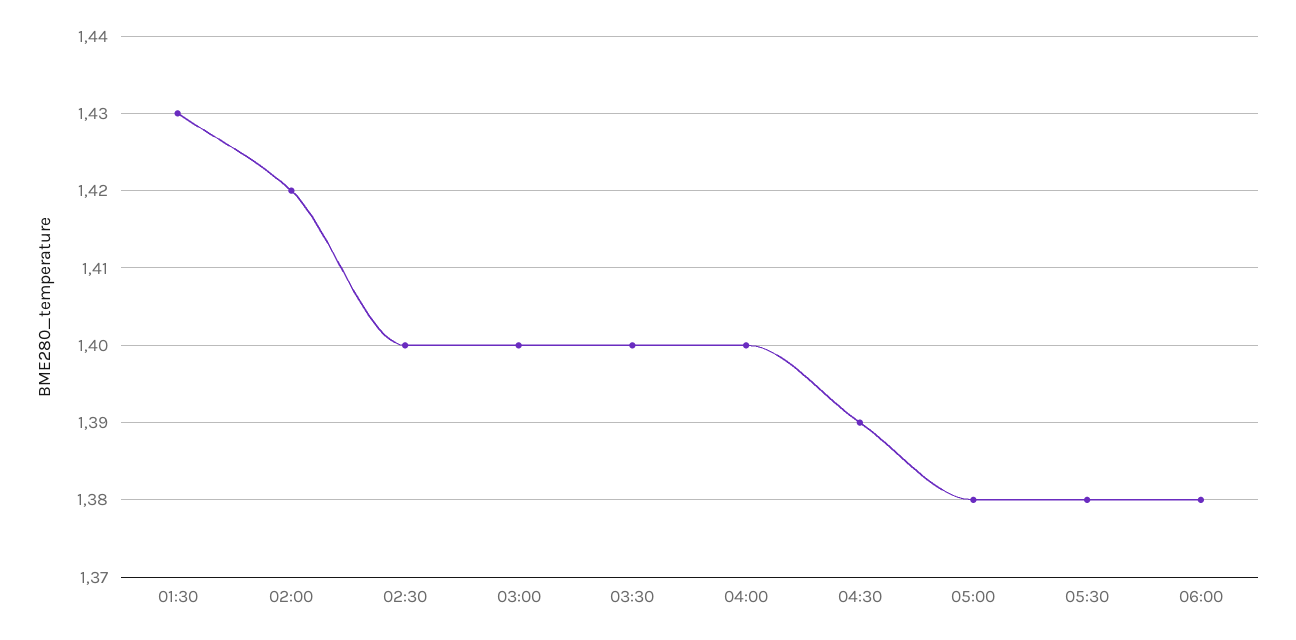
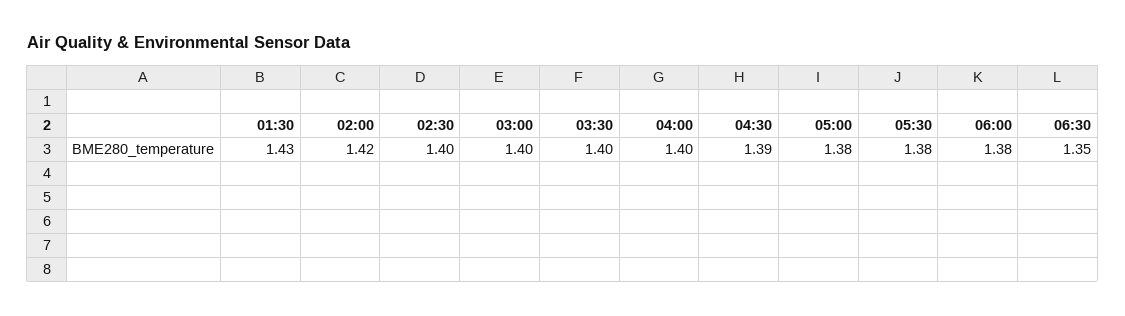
06:30: none -> 1.35

